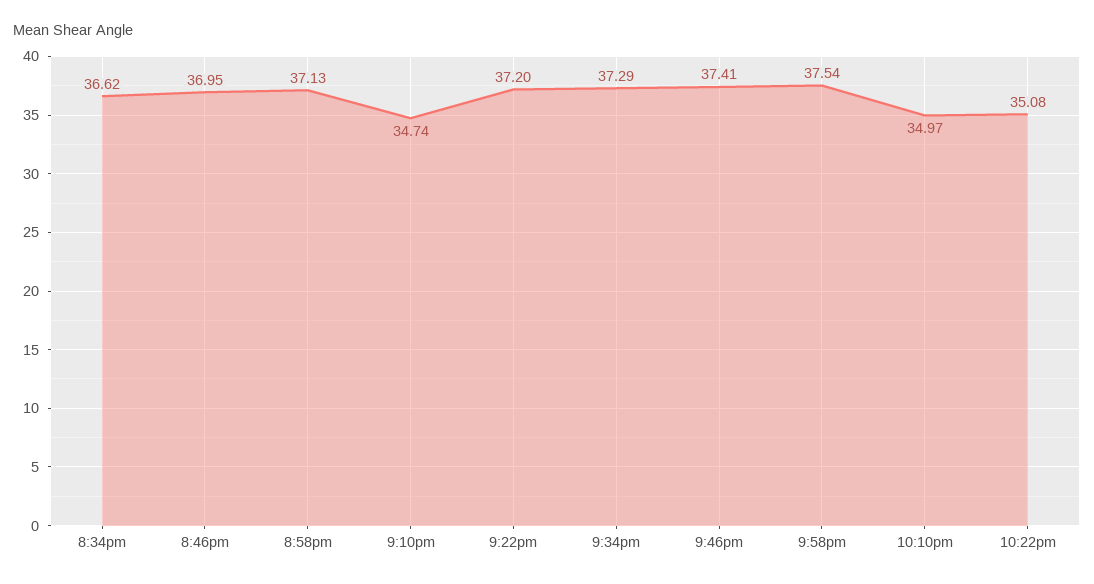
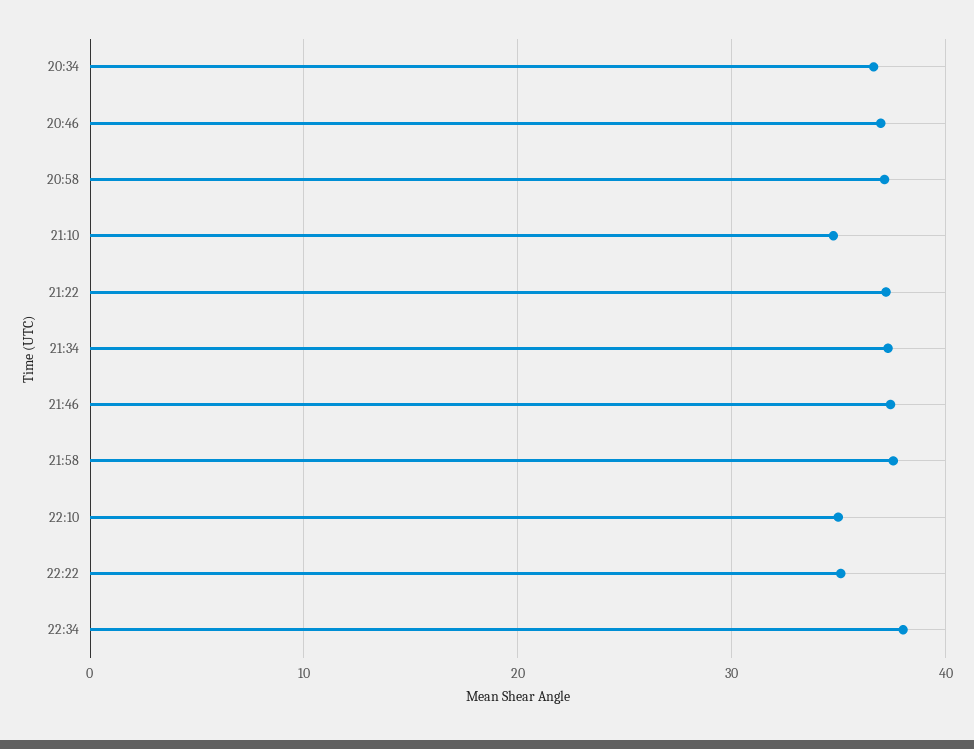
22:34: none -> 38

